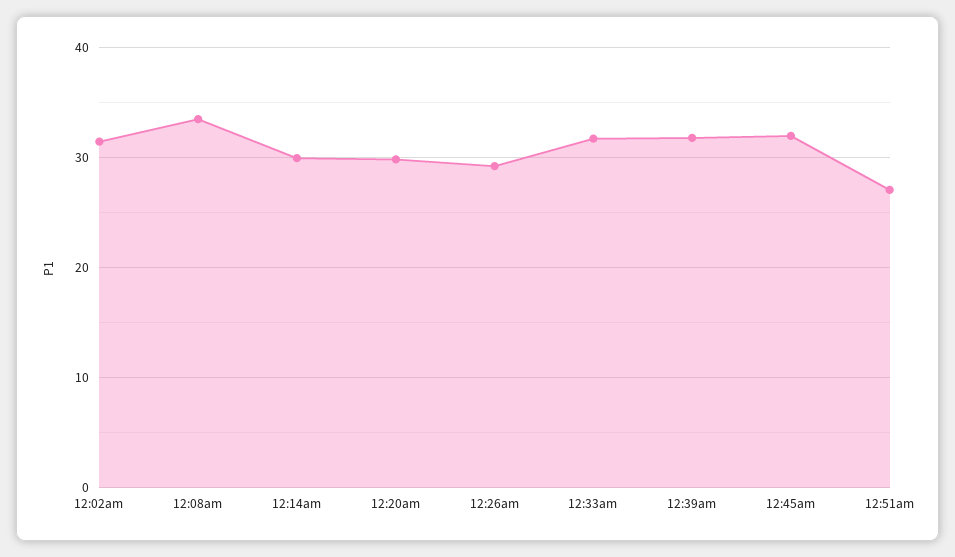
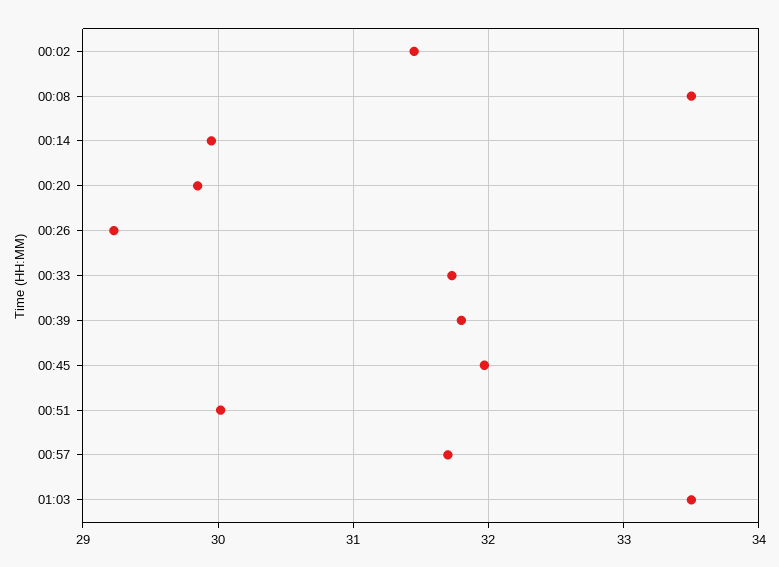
12:51am: 27 -> 30
00:57: none -> 31.7
01:03: none -> 33.5

